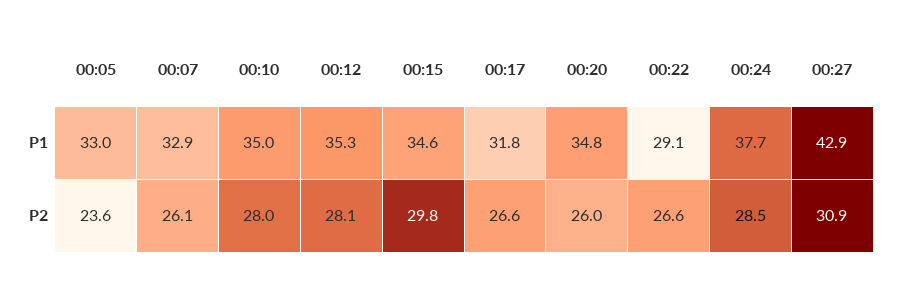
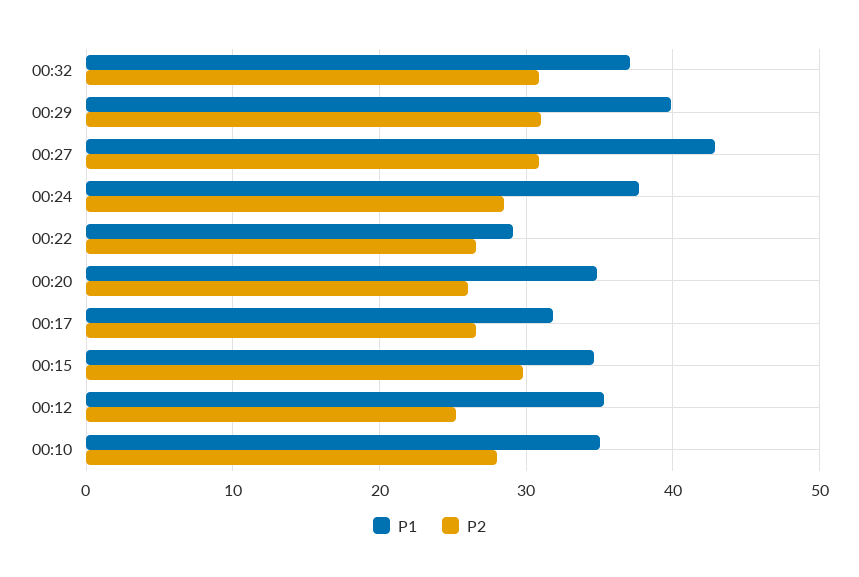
P1, 00:05: 33 -> none
P1, 00:07: 32.9 -> none
P2, 00:05: 23.6 -> none
P2, 00:07: 26.1 -> none
P2, 00:12: 28.1 -> 25
P1, 00:32: none -> 37
P2, 00:32: none -> 31
P1, 00:29: none -> 40
P2, 00:29: none -> 31

